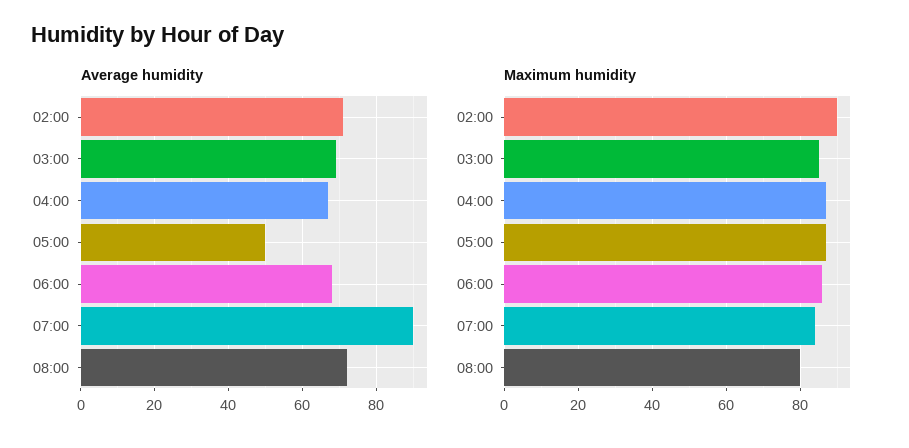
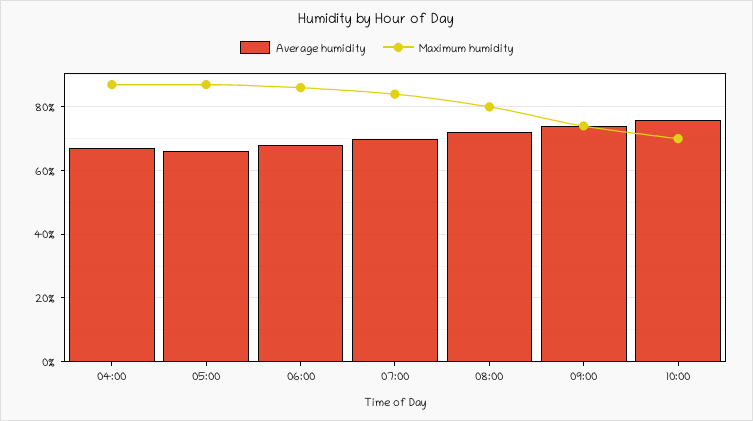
Average humidity, 02:00: 70 -> none
Average humidity, 03:00: 70 -> none
Average humidity, 05:00: 50 -> 65
Average humidity, 07:00: 90 -> 70
Maximum humidity, 02:00: 90 -> none
Maximum humidity, 03:00: 85 -> none
Average humidity, 09:00: none -> 75
Maximum humidity, 09:00: none -> 75
Average humidity, 10:00: none -> 75
Maximum humidity, 10:00: none -> 70

